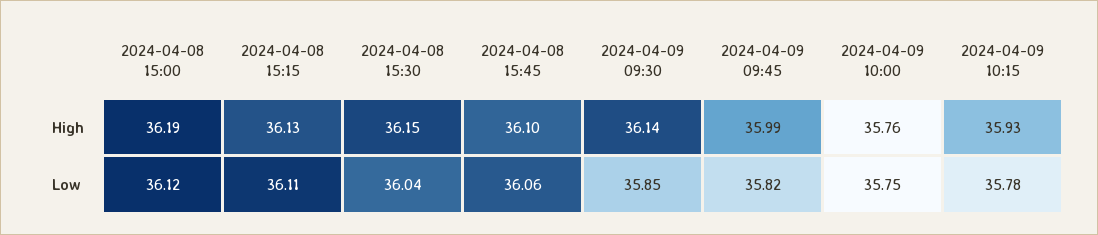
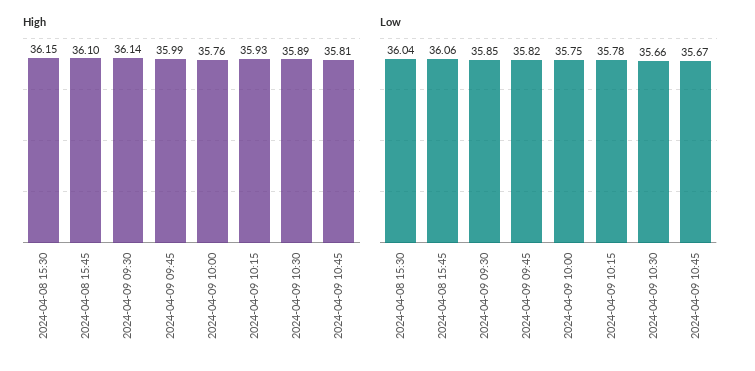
High, 2024-04-08 15:00: 36.19 -> none
High, 2024-04-08 15:15: 36.13 -> none
Low, 2024-04-08 15:00: 36.12 -> none
Low, 2024-04-08 15:15: 36.11 -> none
High, 2024-04-09 10:30: none -> 35.89
High, 2024-04-09 10:45: none -> 35.81
Low, 2024-04-09 10:30: none -> 35.66
Low, 2024-04-09 10:45: none -> 35.67

